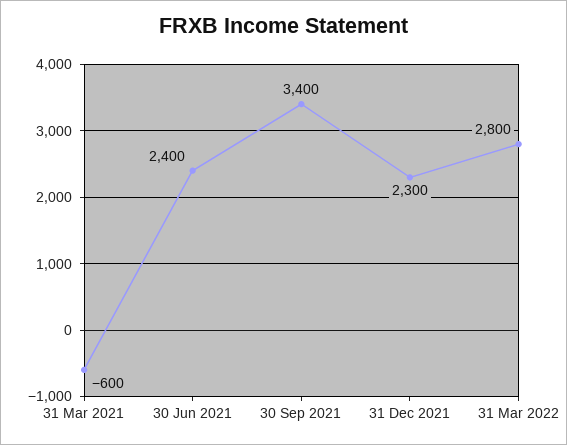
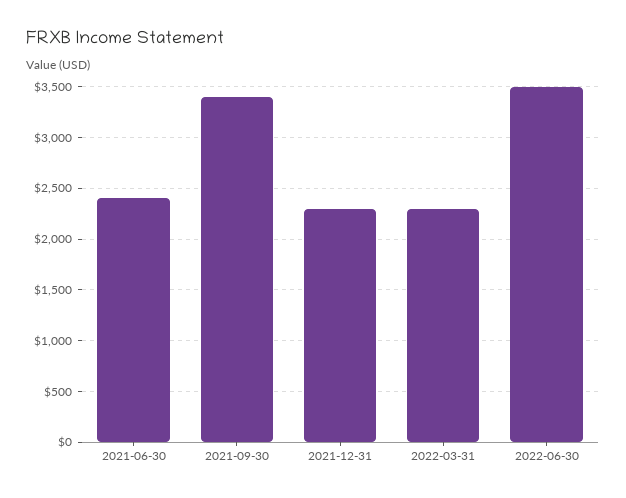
31 Mar 2021: -600 -> none
31 Mar 2022: 2800 -> 2300
2022-06-30: none -> 3500

